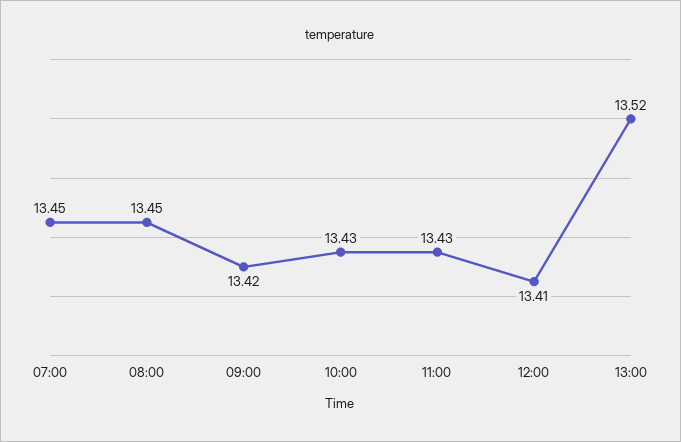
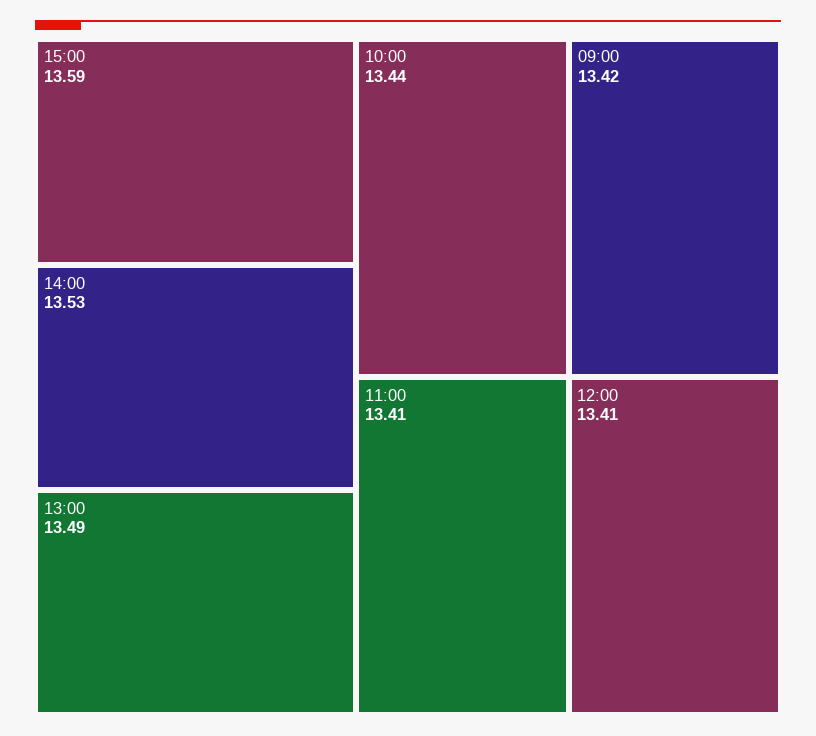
07:00: 13.45 -> none
08:00: 13.45 -> none
10:00: 13.43 -> 13.44
11:00: 13.43 -> 13.41
13:00: 13.52 -> 13.49
15:00: none -> 13.59
14:00: none -> 13.53

